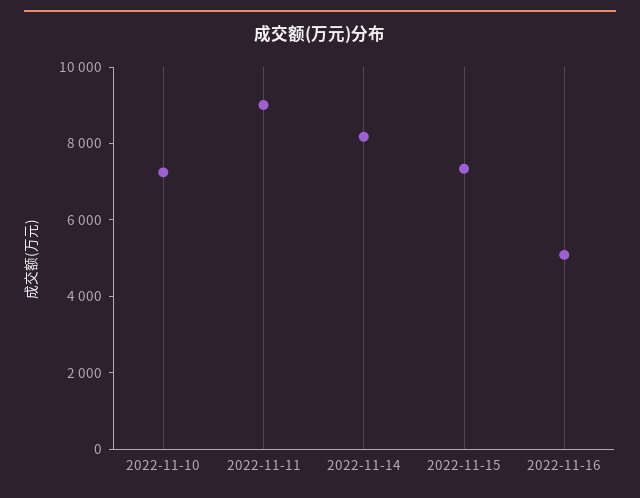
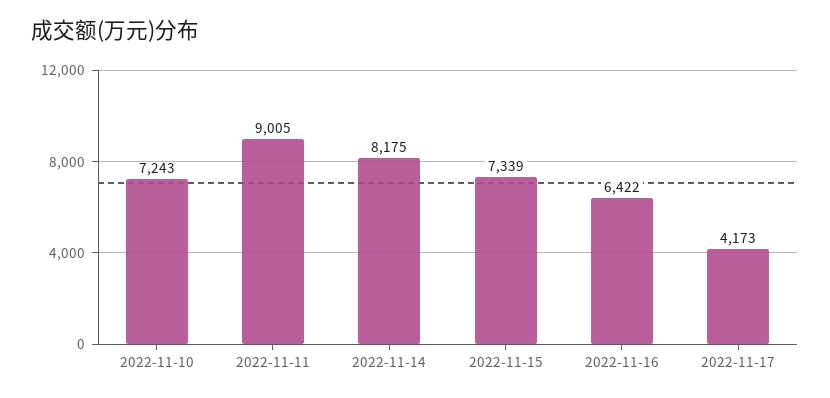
2022-11-16: 5000 -> 6422
2022-11-17: none -> 4173

